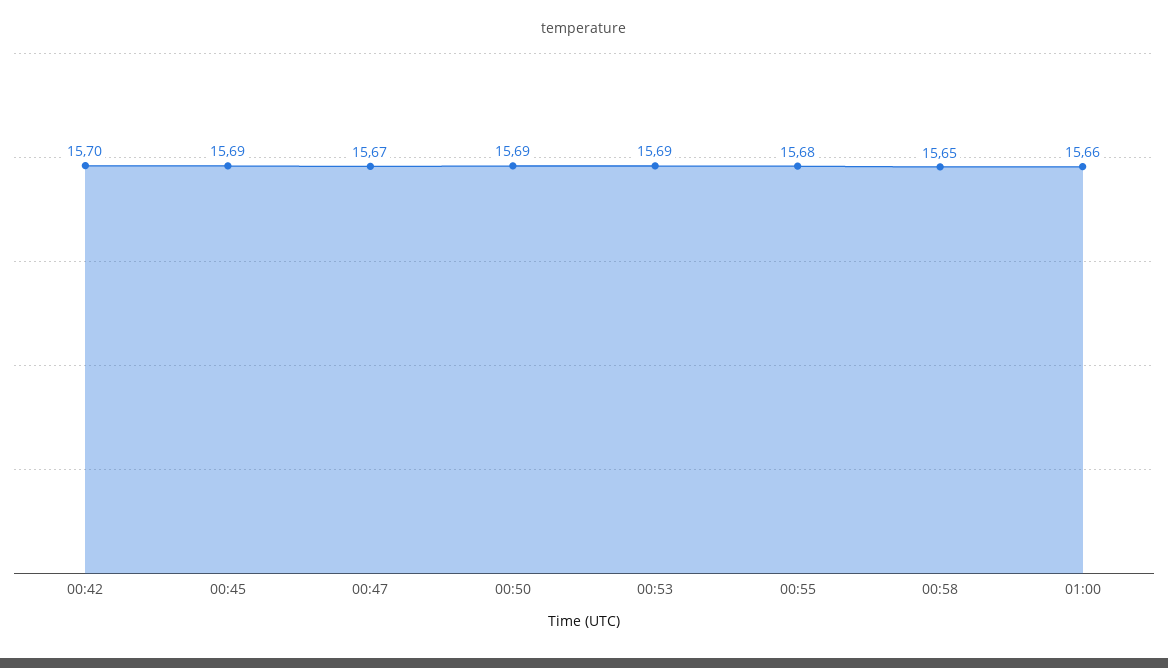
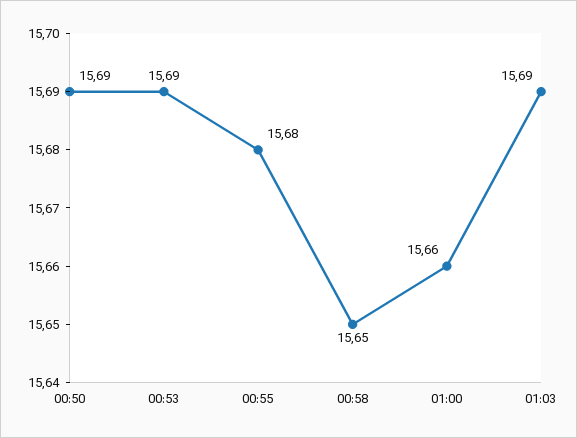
00:42: 15.7 -> none
00:45: 15.69 -> none
00:47: 15.67 -> none
01:03: none -> 15.69

